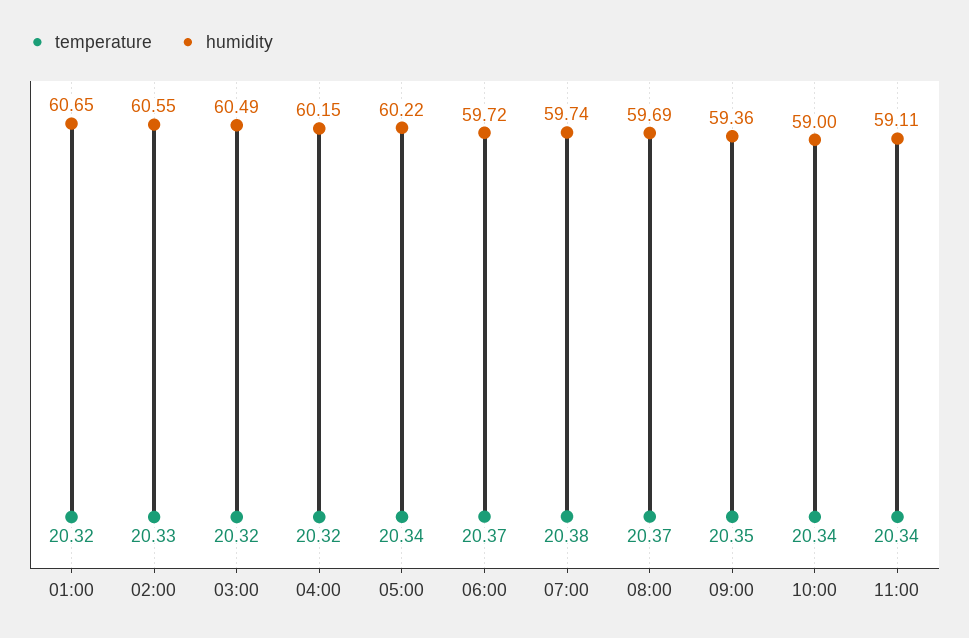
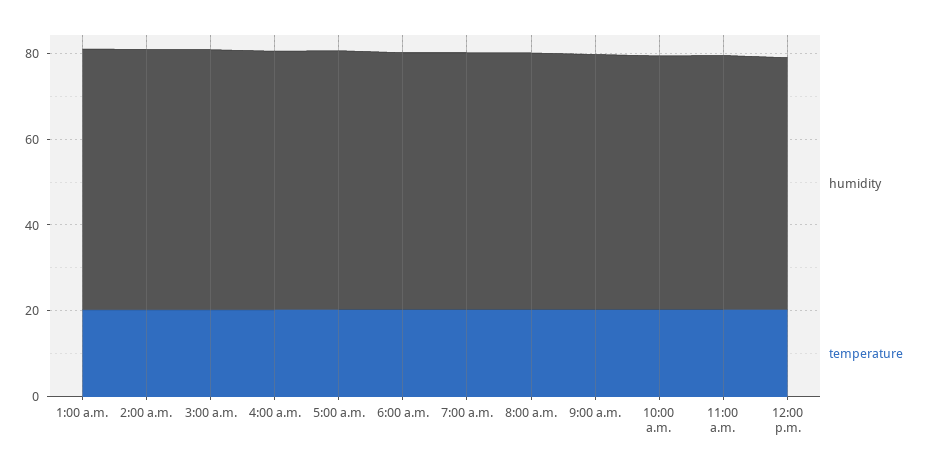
humidity, 12:00 p.m.: none -> 60
temperature, 12:00 p.m.: none -> 20

